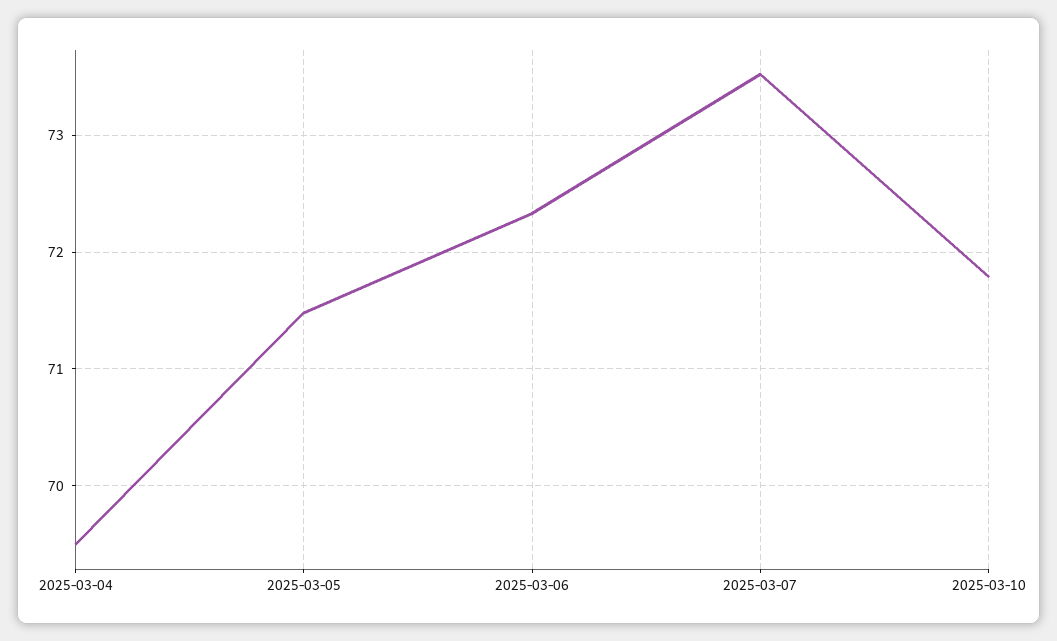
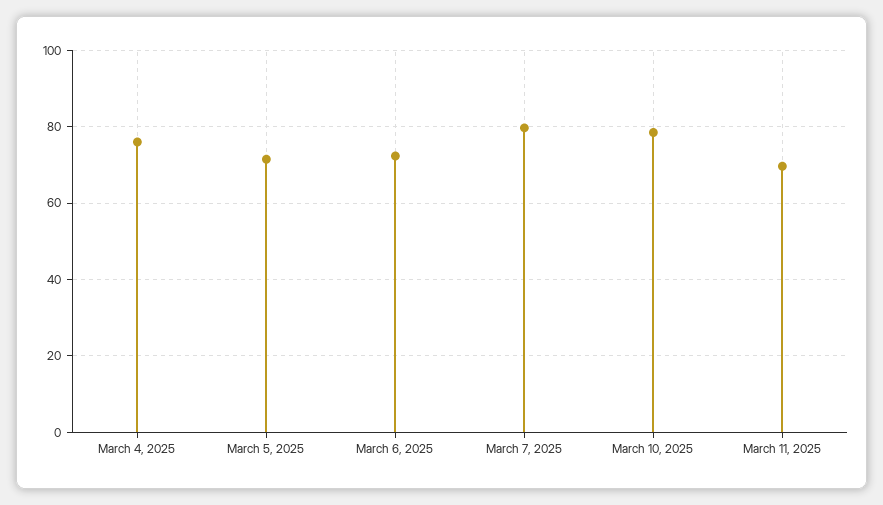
2025-03-04: 69.5 -> 76
2025-03-07: 73.5 -> 80
2025-03-10: 71.8 -> 78
March 11, 2025: none -> 70

